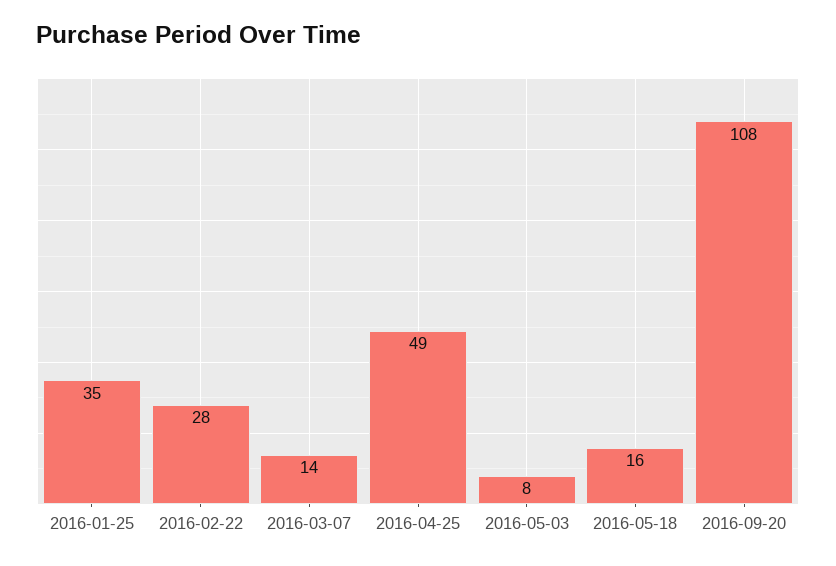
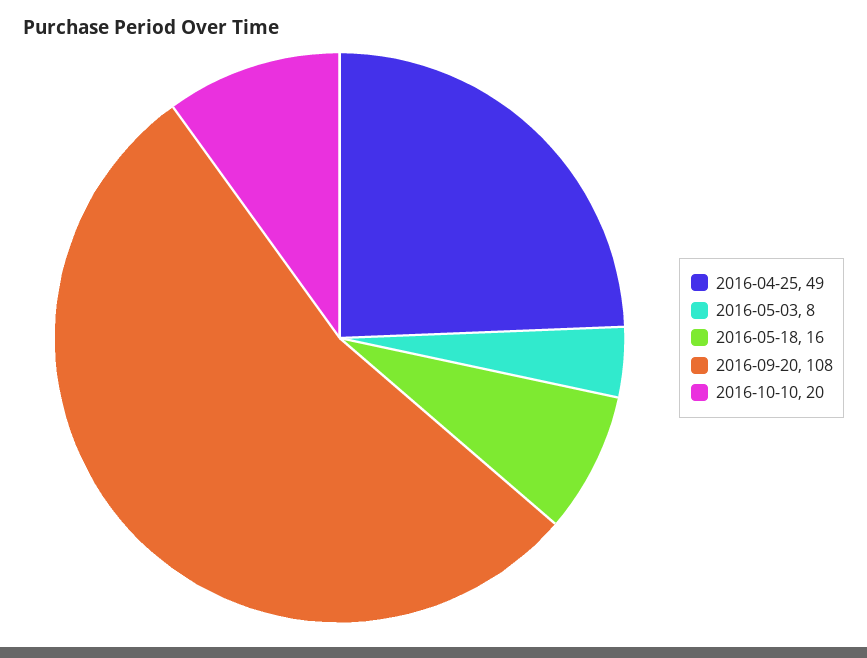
2016-01-25: 35 -> none
2016-02-22: 28 -> none
2016-03-07: 14 -> none
2016-10-10: none -> 20

